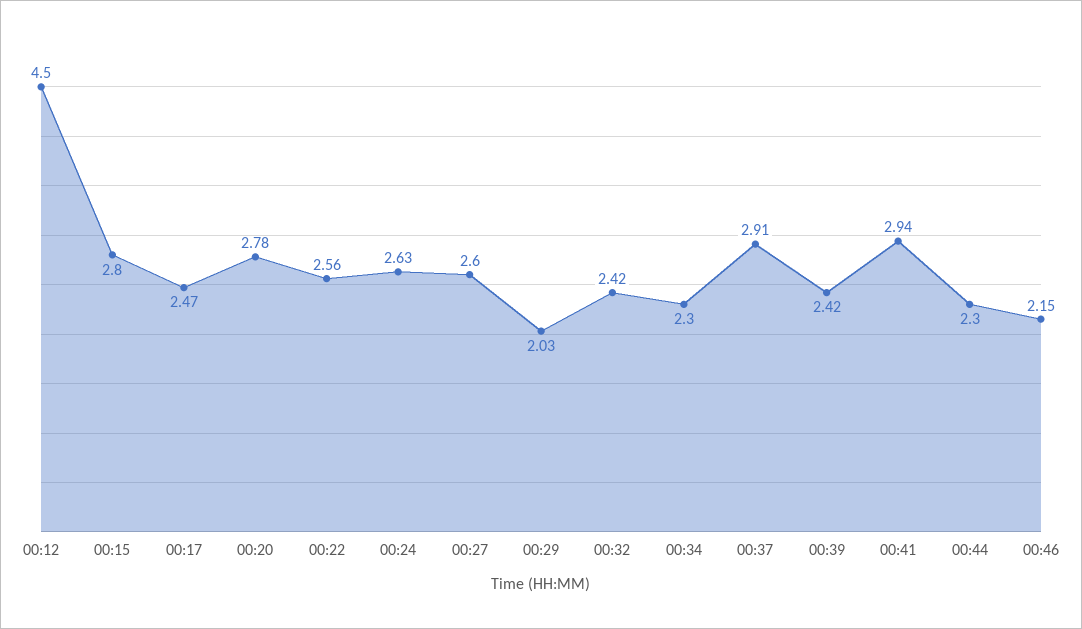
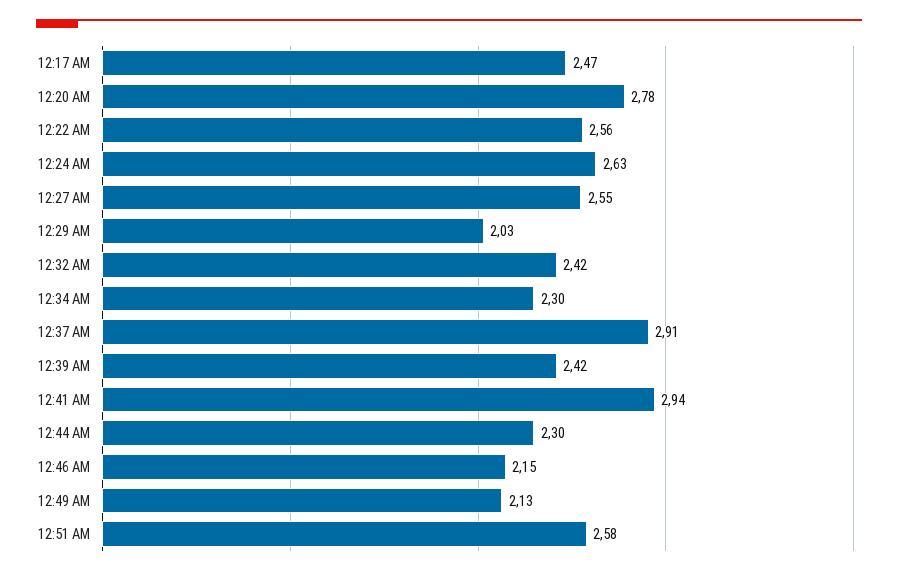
00:12: 4.5 -> none
00:15: 2.8 -> none
00:27: 2.6 -> 2.55
12:49 AM: none -> 2.13
12:51 AM: none -> 2.58

